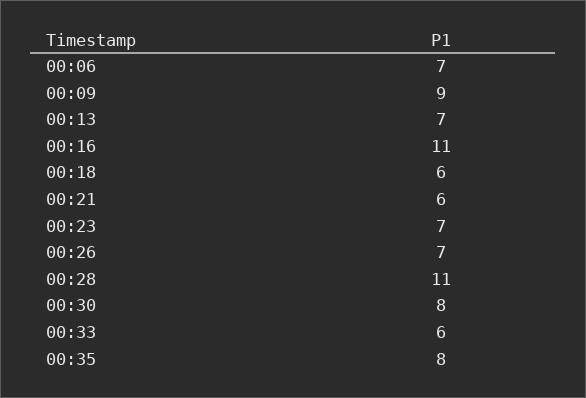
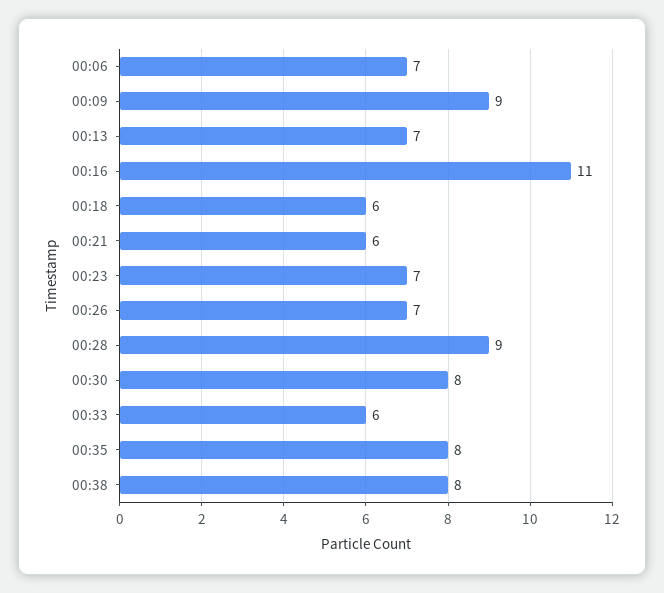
00:28: 11 -> 9
00:38: none -> 8

